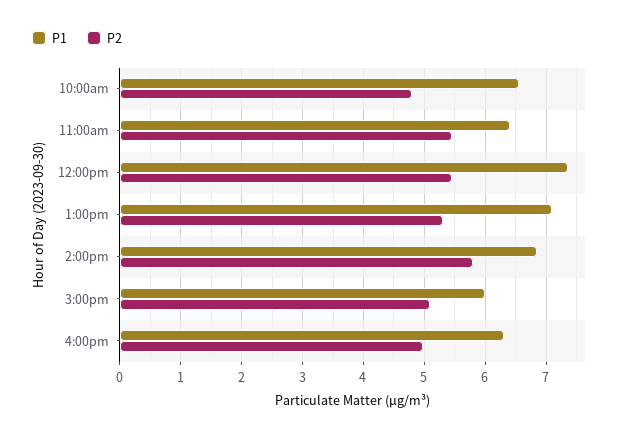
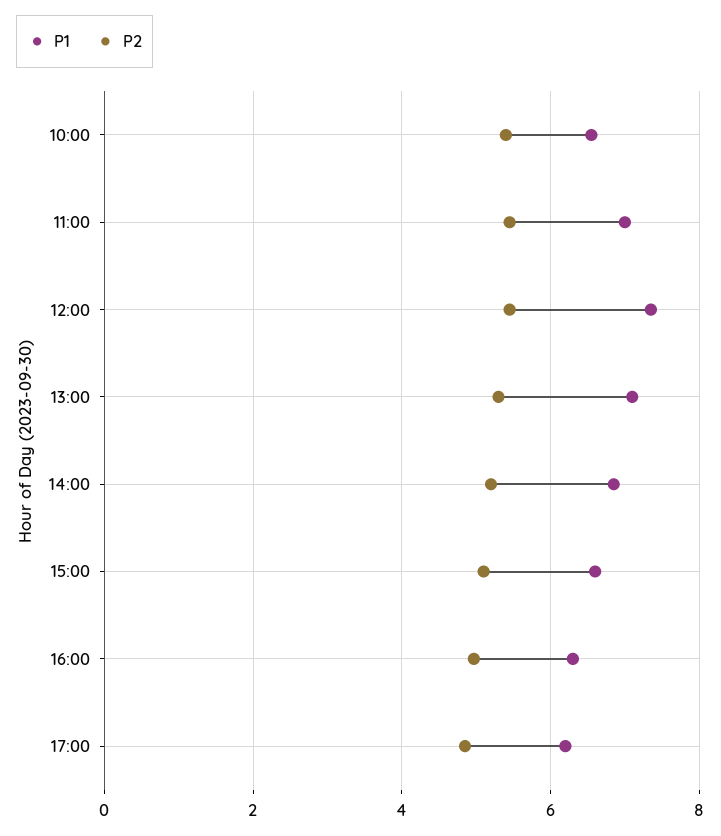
P2, 10:00am: 4.8 -> 5.4
P1, 11:00am: 6.4 -> 7
P2, 2:00pm: 5.8 -> 5.2
P1, 3:00pm: 6 -> 6.6
P1, 17:00: none -> 6.2
P2, 17:00: none -> 4.8

